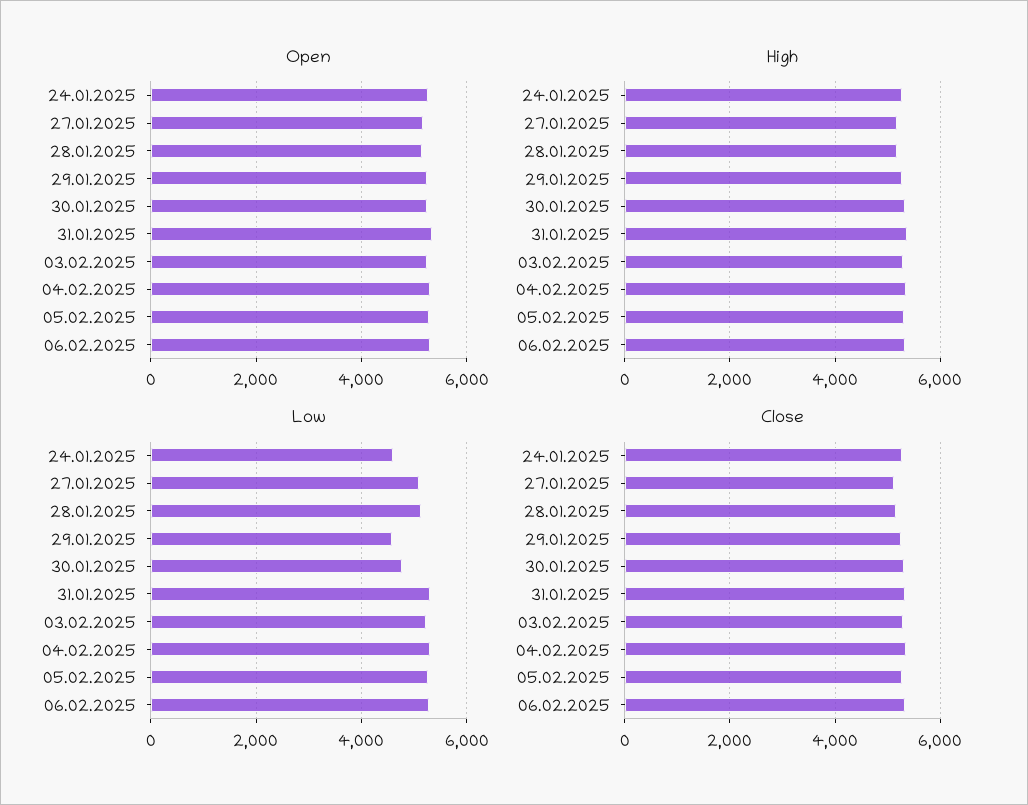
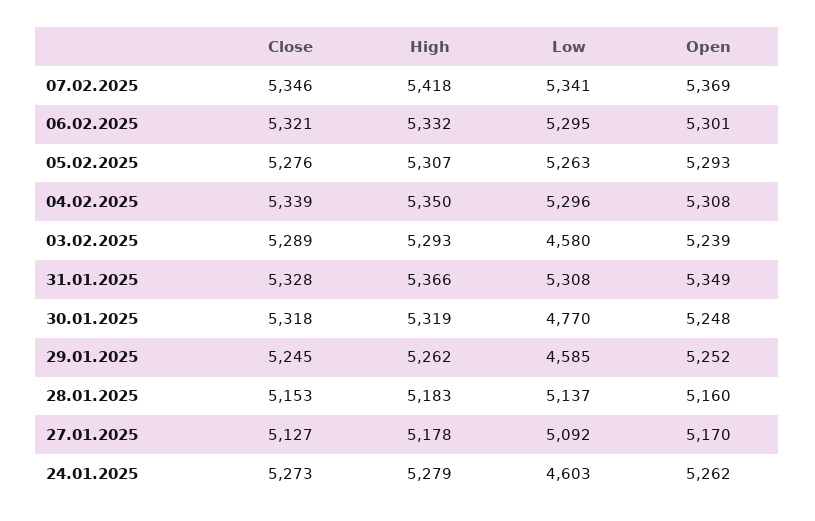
Low, 03.02.2025: 5200 -> 4580
Close, 07.02.2025: none -> 5346
High, 07.02.2025: none -> 5418
Low, 07.02.2025: none -> 5341
Open, 07.02.2025: none -> 5369

